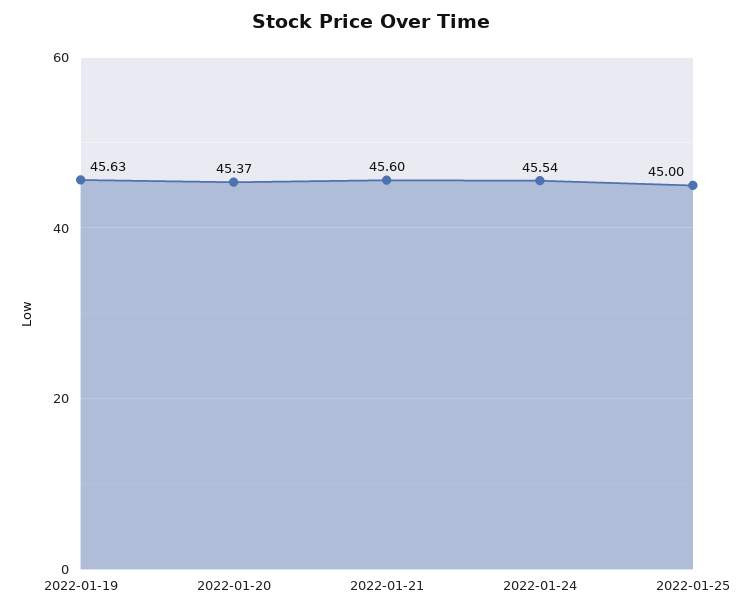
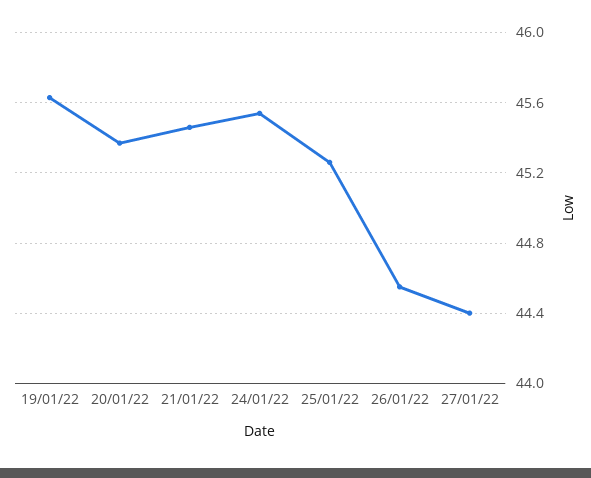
2022-01-21: 45.6 -> 45.45
2022-01-25: 45 -> 45.25
26/01/22: none -> 44.55
27/01/22: none -> 44.4

